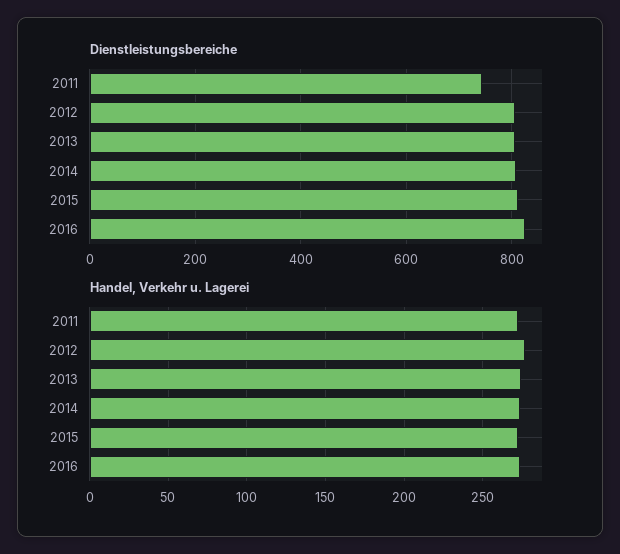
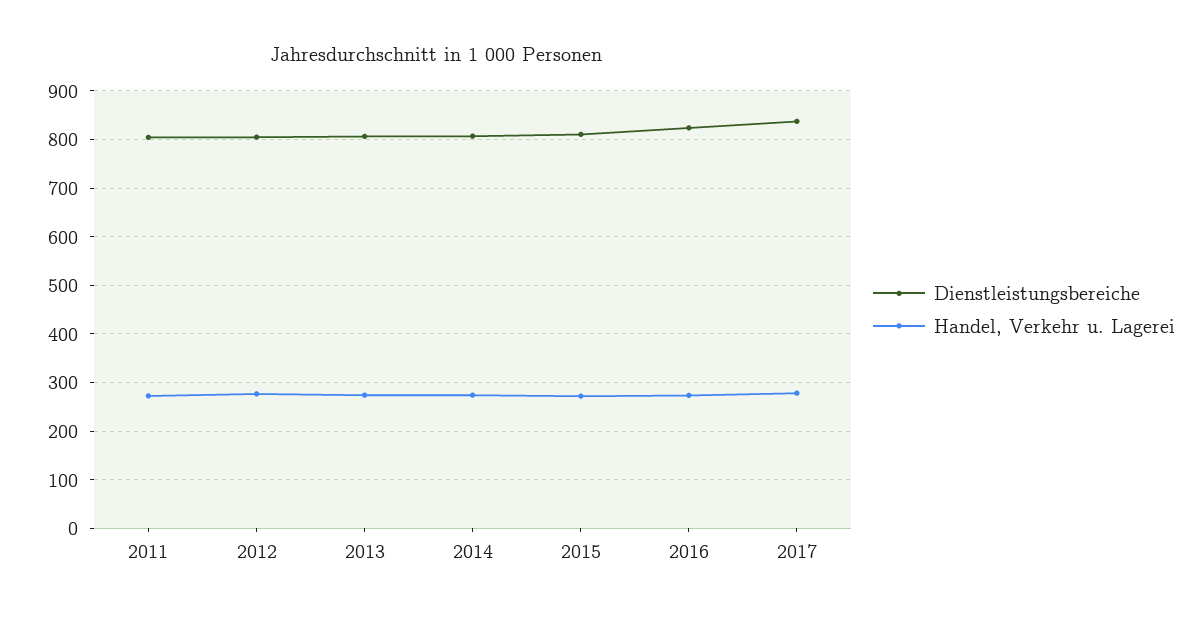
Dienstleistungsbereiche, 2011: 740 -> 800
Dienstleistungsbereiche, 2017: none -> 840
Handel, Verkehr u. Lagerei, 2017: none -> 280

